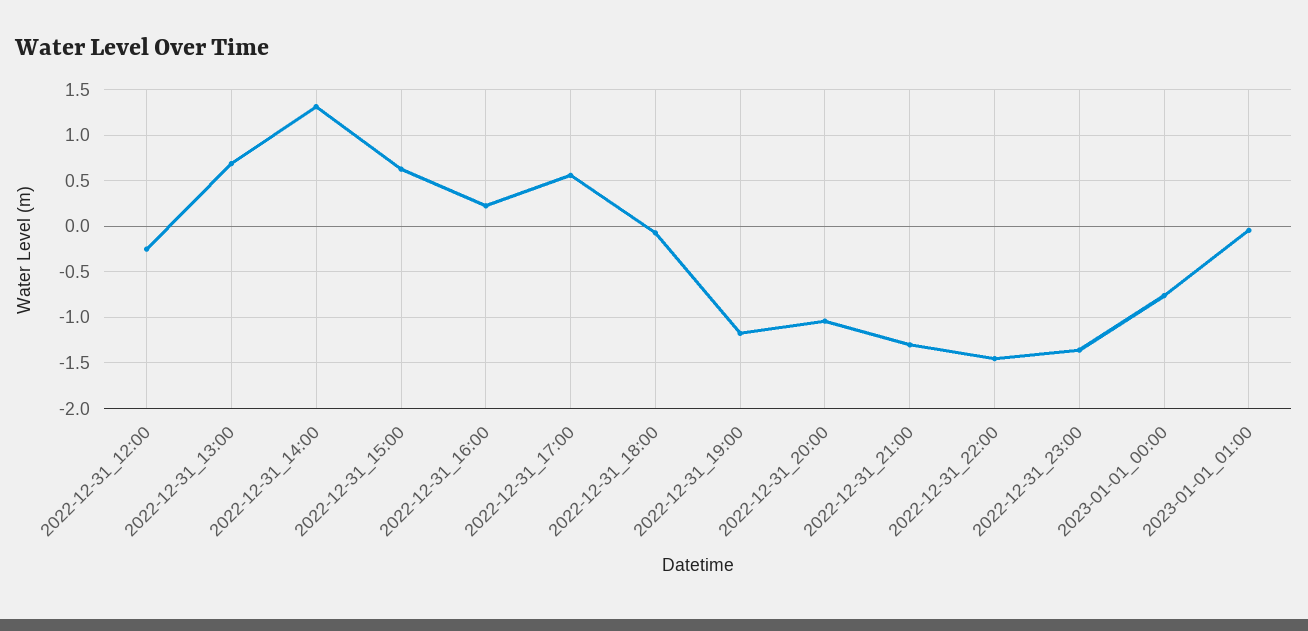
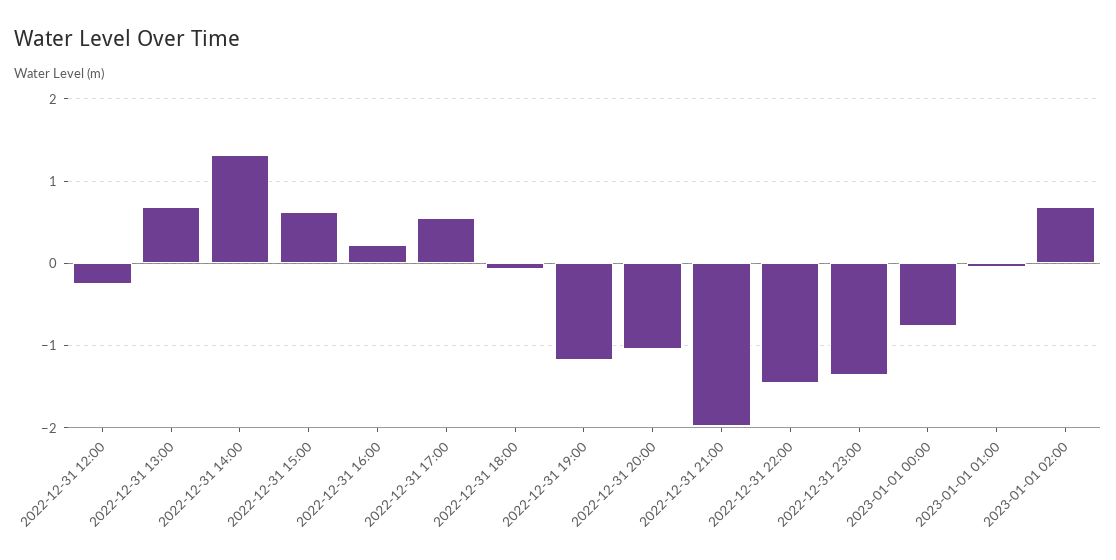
2022-12-31_21:00: -1.3 -> -2
2023-01-01 02:00: none -> 0.7

